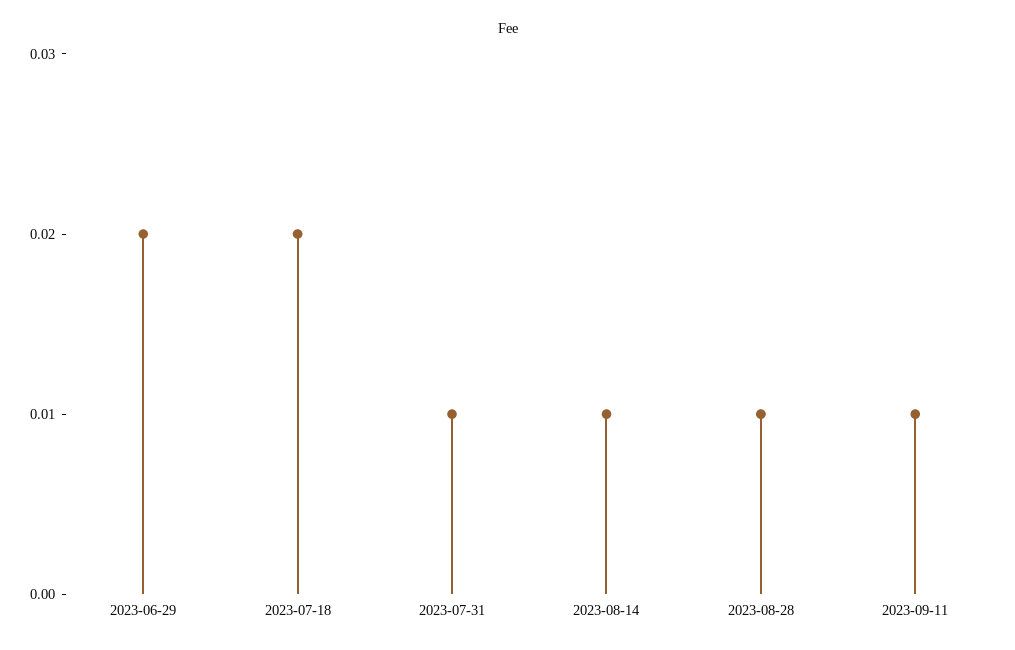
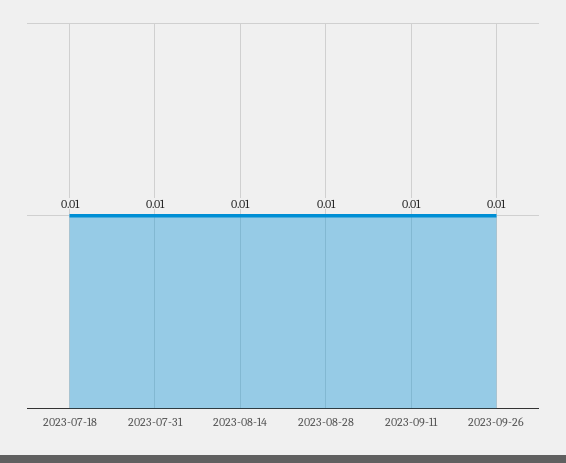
2023-06-29: 0.02 -> none
2023-07-18: 0.02 -> 0.01
2023-09-26: none -> 0.01

